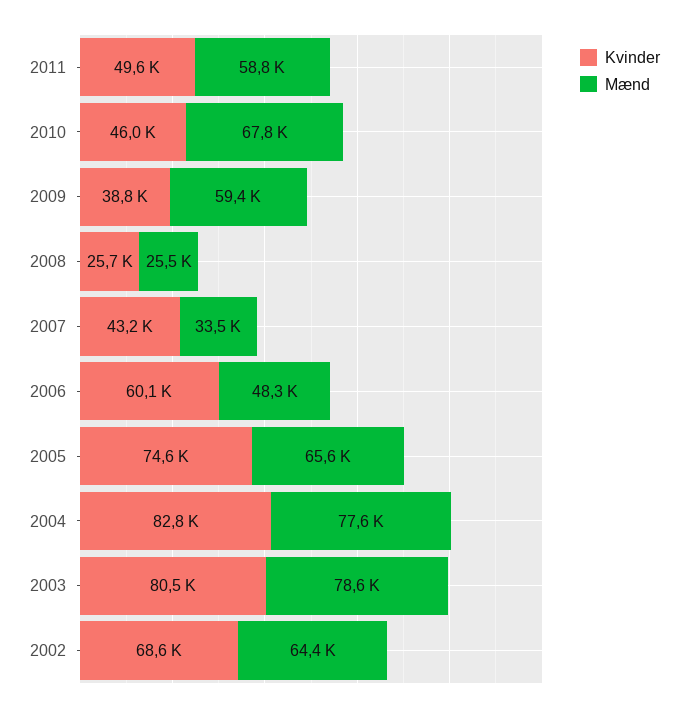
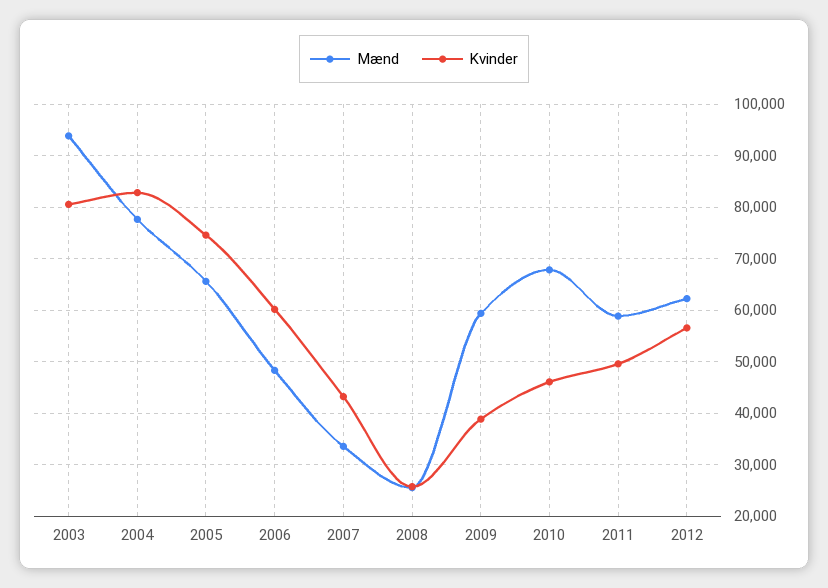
Mænd, 2003: 78600 -> 94000
Kvinder, 2002: 68600 -> none
Mænd, 2002: 64400 -> none
Mænd, 2012: none -> 62000
Kvinder, 2012: none -> 56000

